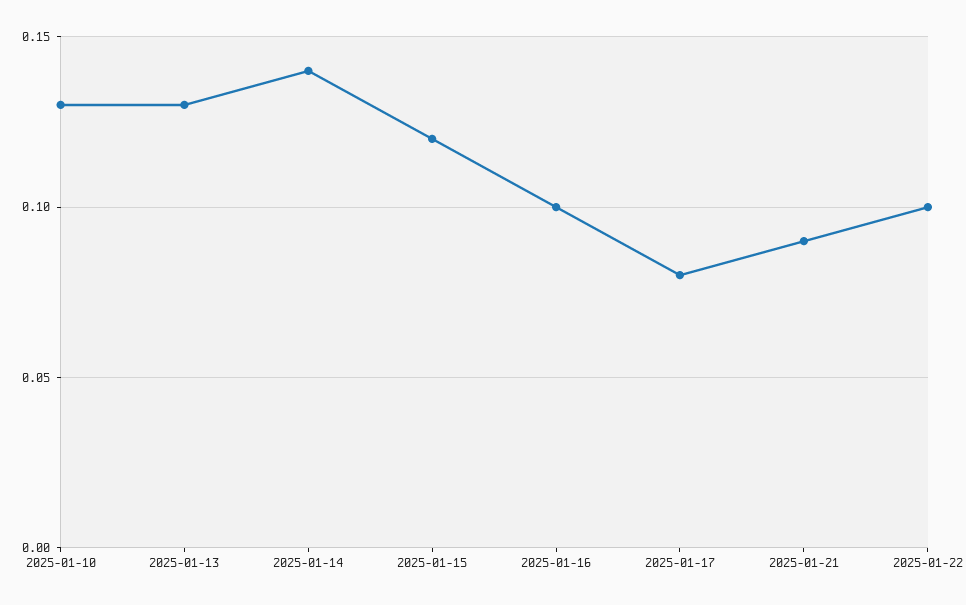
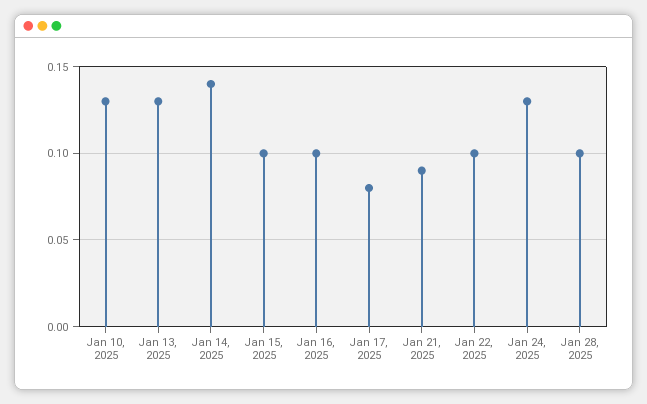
2025-01-15: 0.12 -> 0.1
Jan 24, 2025: none -> 0.13
Jan 28, 2025: none -> 0.1

